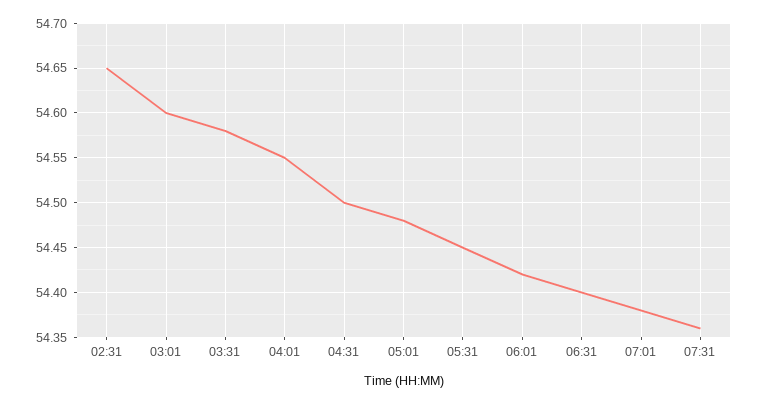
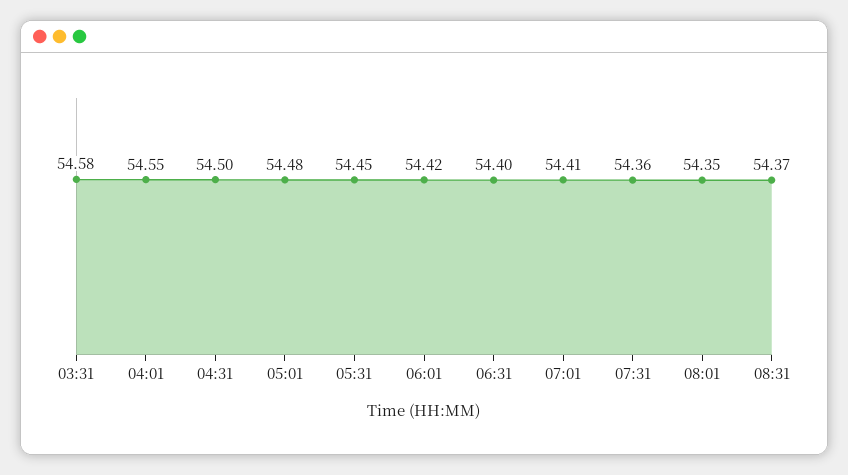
02:31: 54.65 -> none
03:01: 54.6 -> none
07:01: 54.38 -> 54.41
08:01: none -> 54.35
08:31: none -> 54.37

